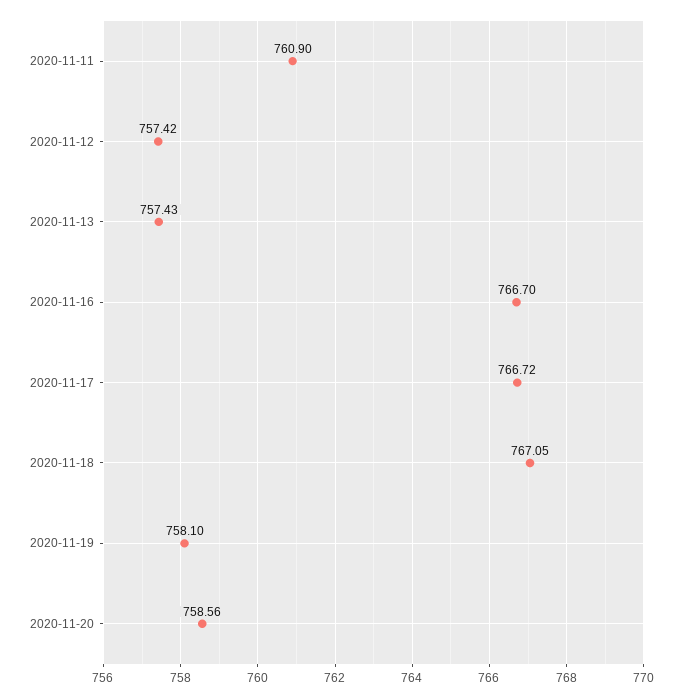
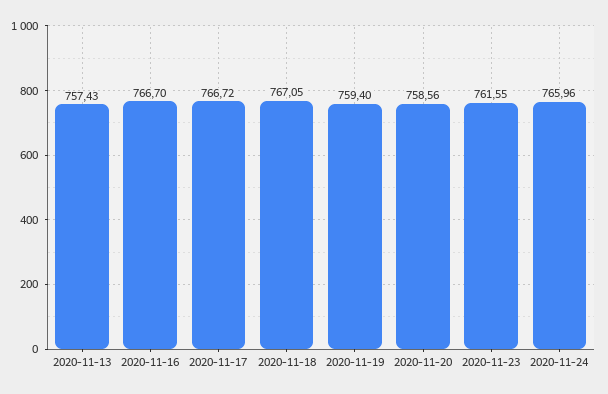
2020-11-11: 760.9 -> none
2020-11-12: 757.42 -> none
2020-11-19: 758.1 -> 759.4
2020-11-23: none -> 761.55
2020-11-24: none -> 765.96

